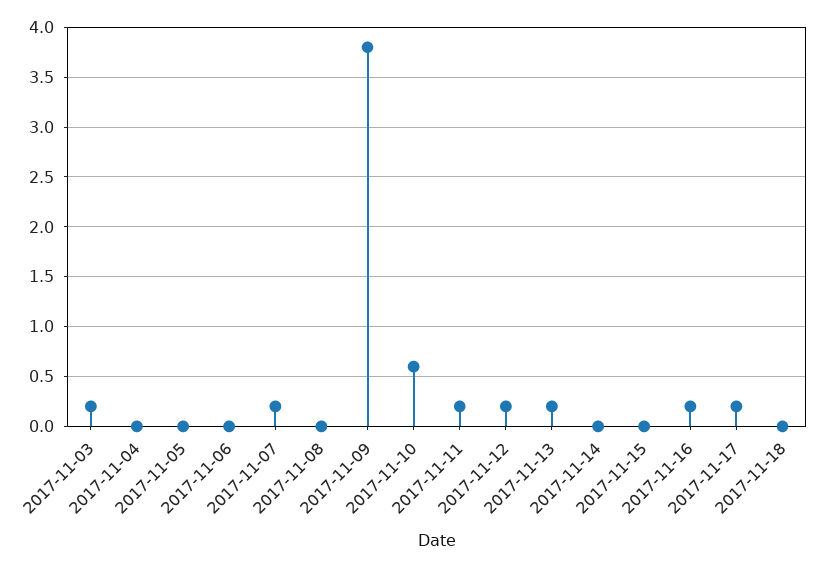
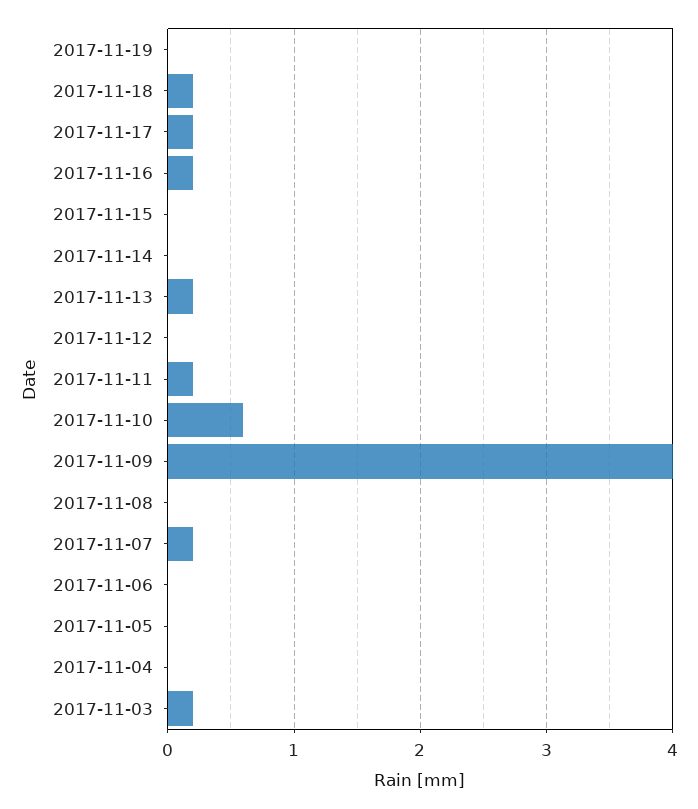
2017-11-09: 3.8 -> 4
2017-11-12: 0.2 -> 0
2017-11-18: 0 -> 0.2
2017-11-19: none -> 0

